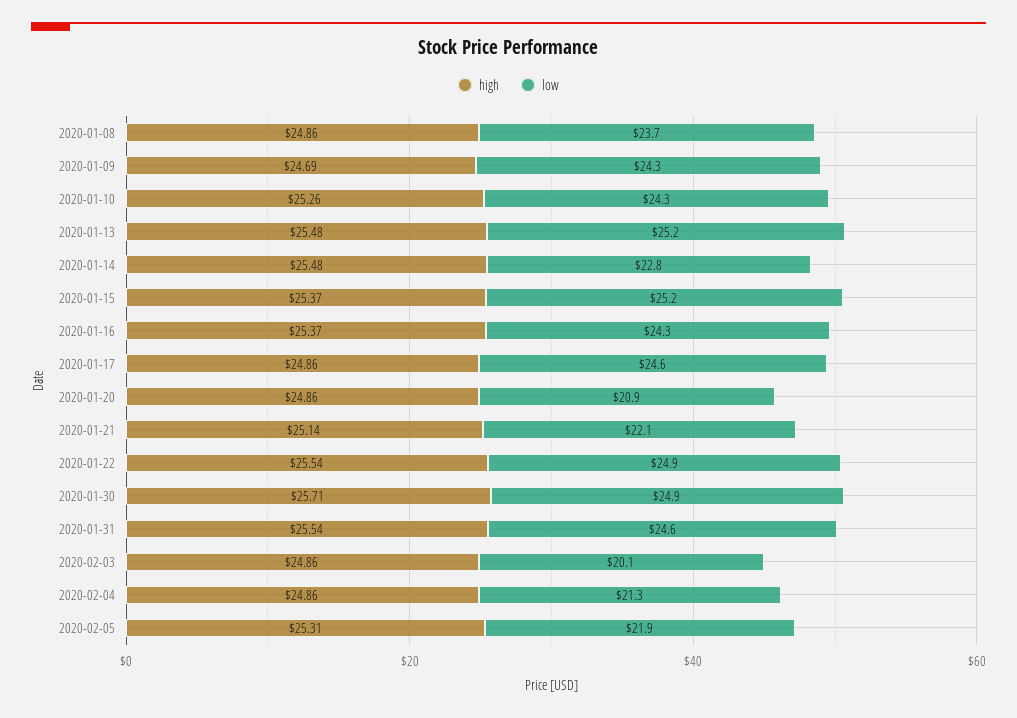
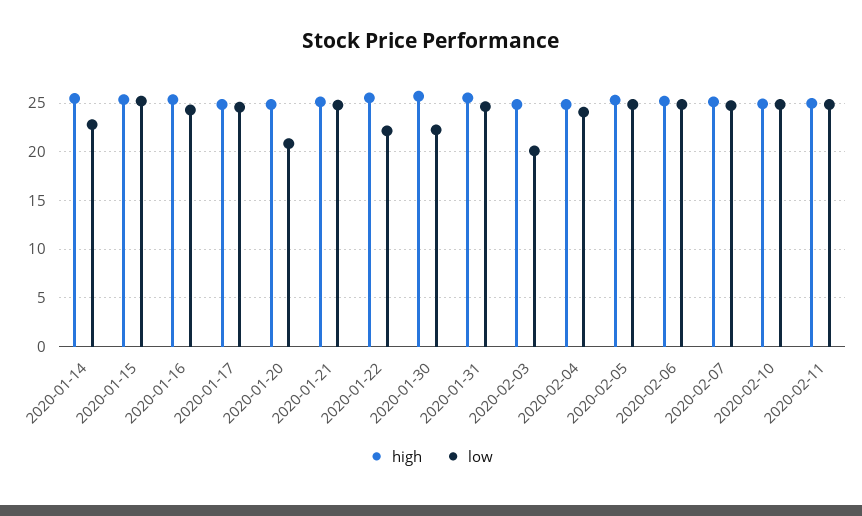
high, 2020-01-08: 24.86 -> none
low, 2020-01-08: 23.7 -> none
high, 2020-01-09: 24.69 -> none
low, 2020-01-09: 24.3 -> none
high, 2020-01-10: 25.26 -> none
low, 2020-01-10: 24.3 -> none
high, 2020-01-13: 25.48 -> none
low, 2020-01-13: 25.2 -> none
low, 2020-01-21: 22.1 -> 25
low, 2020-01-22: 24.9 -> 22
low, 2020-01-30: 24.9 -> 22
low, 2020-02-04: 21.3 -> 24
low, 2020-02-05: 21.9 -> 25
high, 2020-02-06: none -> 25
low, 2020-02-06: none -> 25
high, 2020-02-07: none -> 25
low, 2020-02-07: none -> 25
high, 2020-02-10: none -> 25
low, 2020-02-10: none -> 25
high, 2020-02-11: none -> 25
low, 2020-02-11: none -> 25

